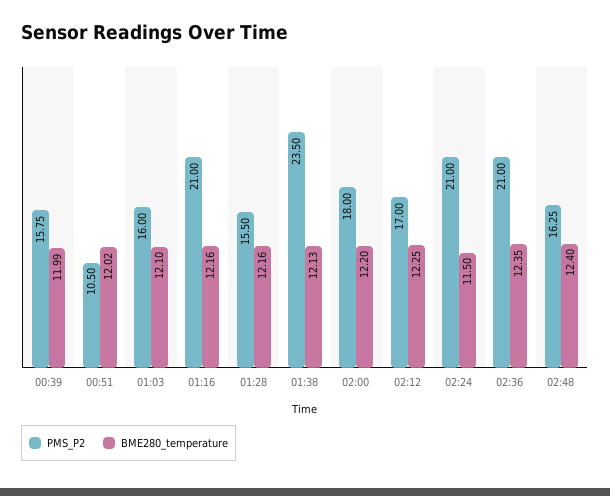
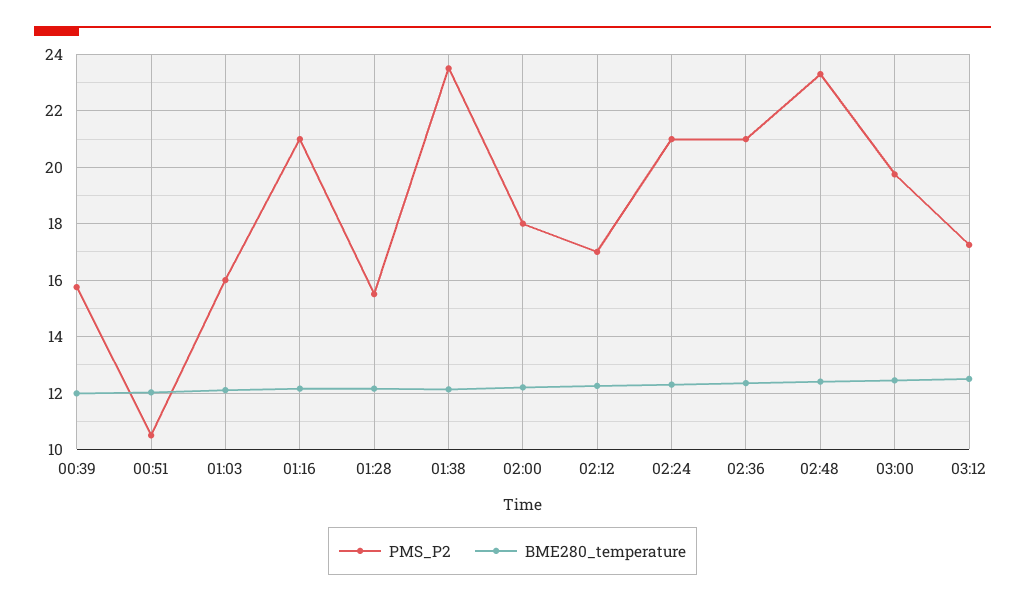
BME280_temperature, 02:24: 11.5 -> 12.25
PMS_P2, 02:48: 16.25 -> 23.25
PMS_P2, 03:00: none -> 19.75
BME280_temperature, 03:00: none -> 12.5
PMS_P2, 03:12: none -> 17.25
BME280_temperature, 03:12: none -> 12.5

